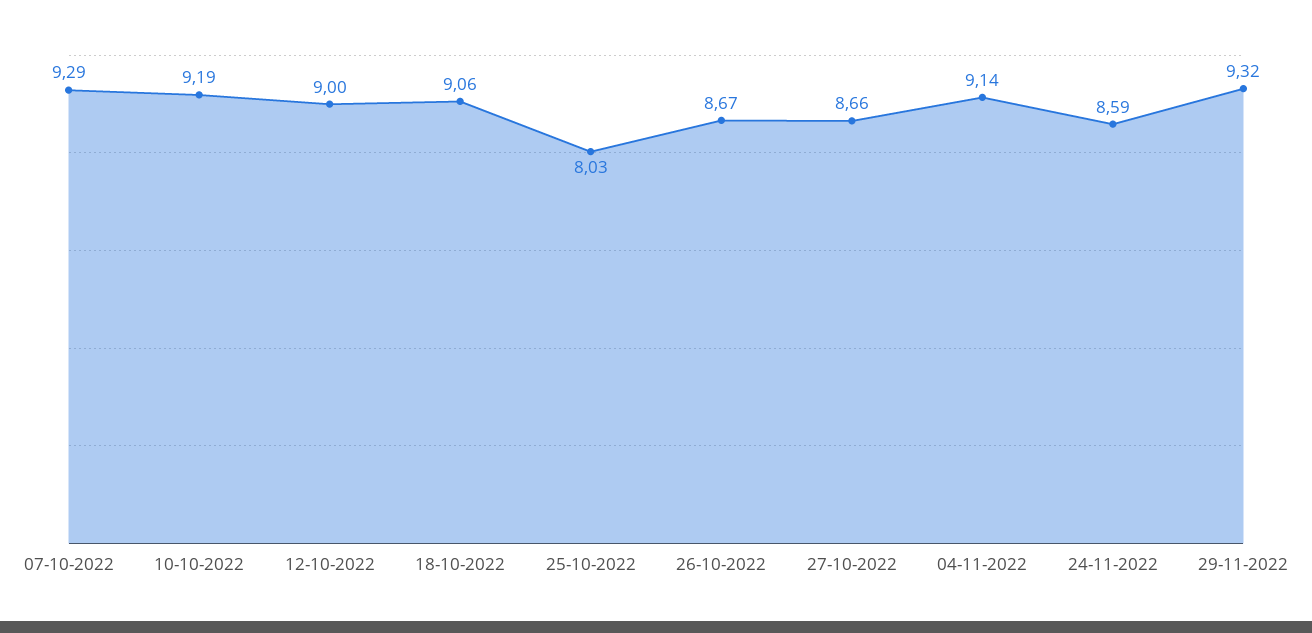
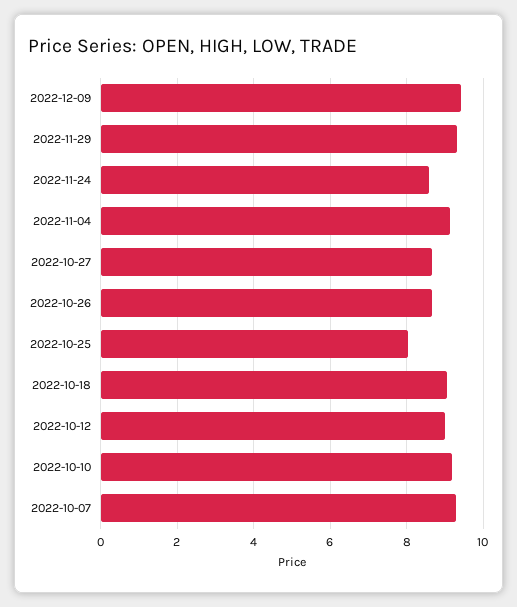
2022-12-09: none -> 9.4

